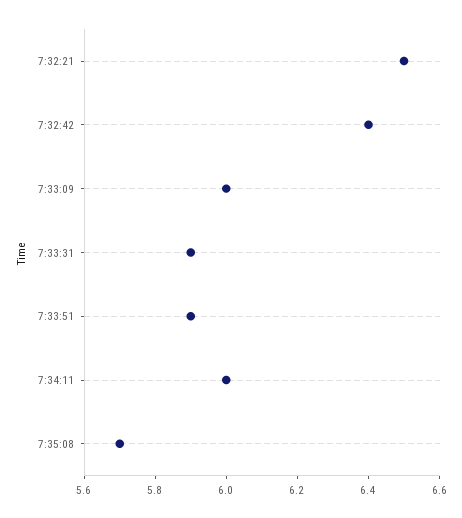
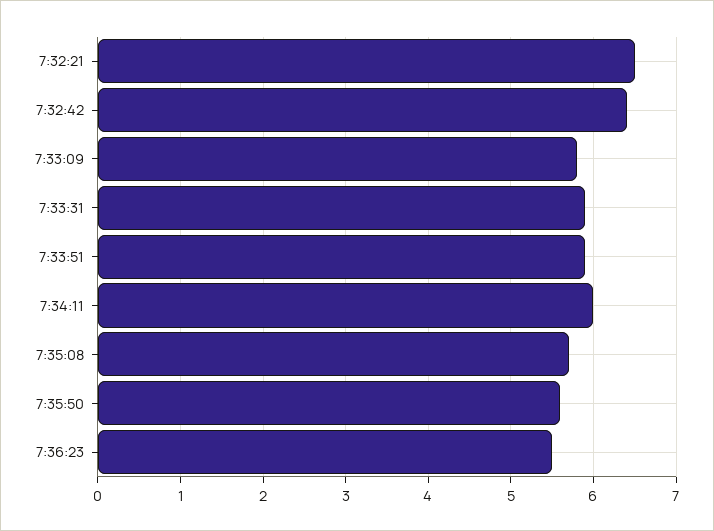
7:33:09: 6 -> 5.8
7:35:50: none -> 5.6
7:36:23: none -> 5.5

